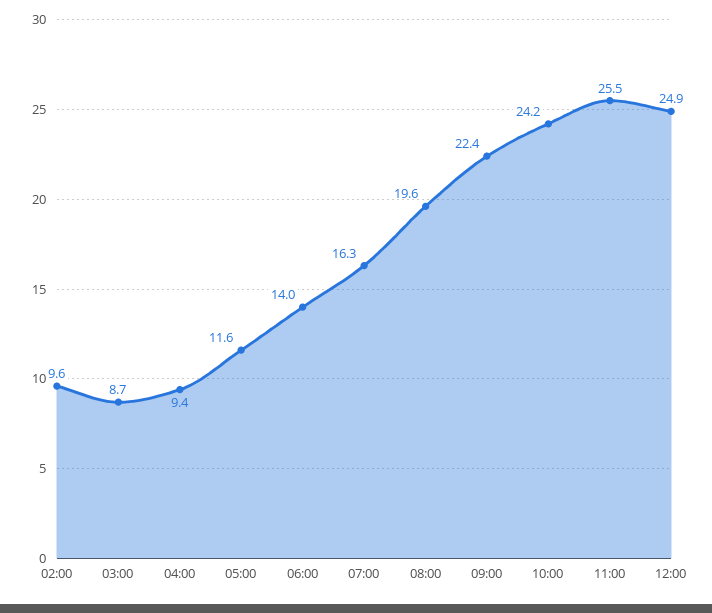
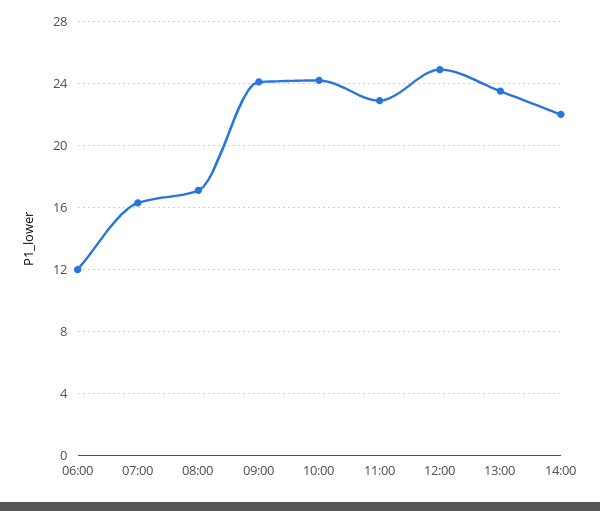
02:00: 9.6 -> none
03:00: 8.7 -> none
04:00: 9.4 -> none
05:00: 11.6 -> none
06:00: 14 -> 12
08:00: 19.6 -> 17
09:00: 22.4 -> 24
11:00: 25.5 -> 23
13:00: none -> 23.5
14:00: none -> 22

